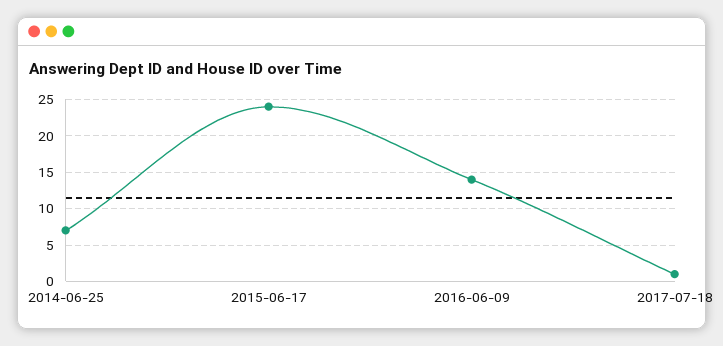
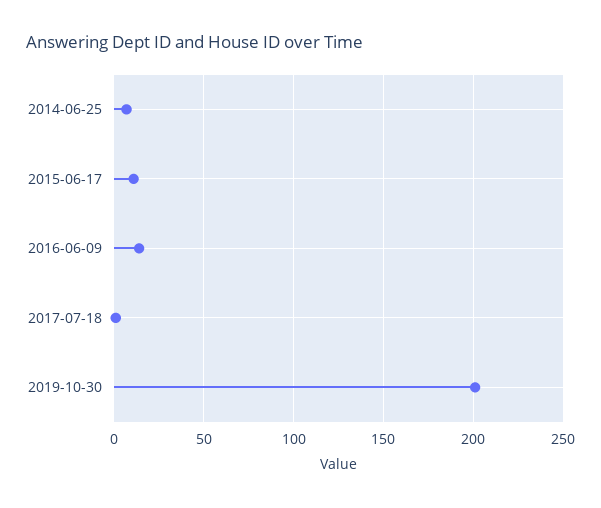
2015-06-17: 24 -> 10
2019-10-30: none -> 200

